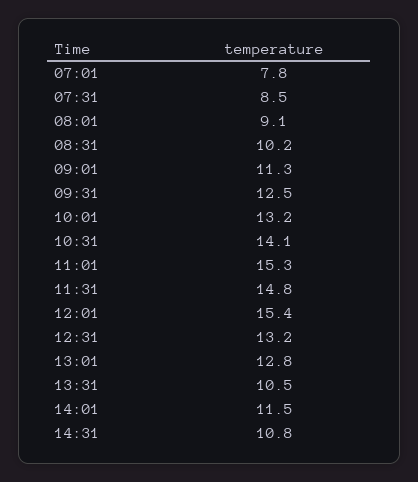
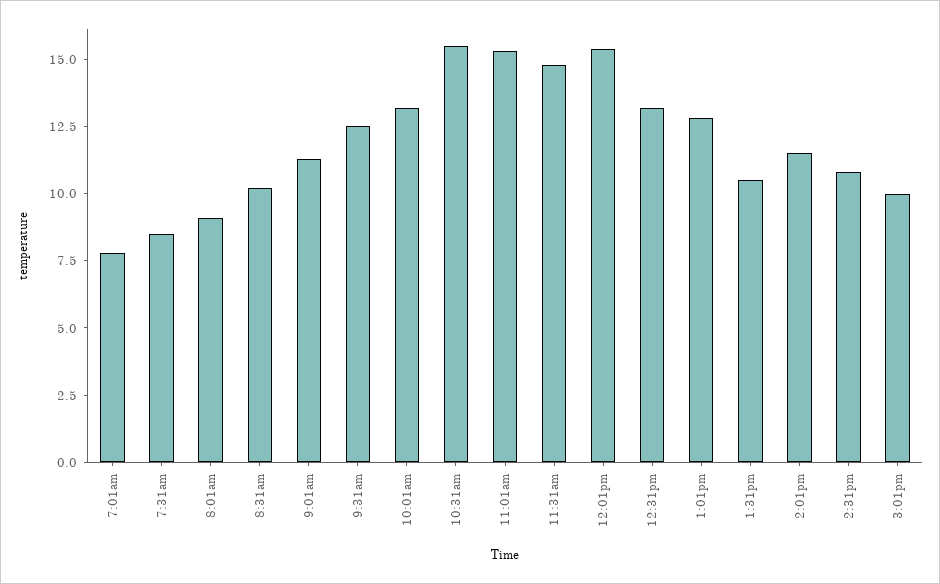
10:31: 14.1 -> 15.5
3:01pm: none -> 10

